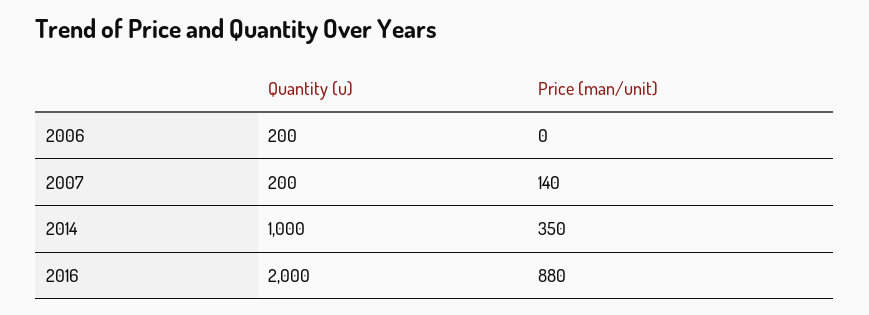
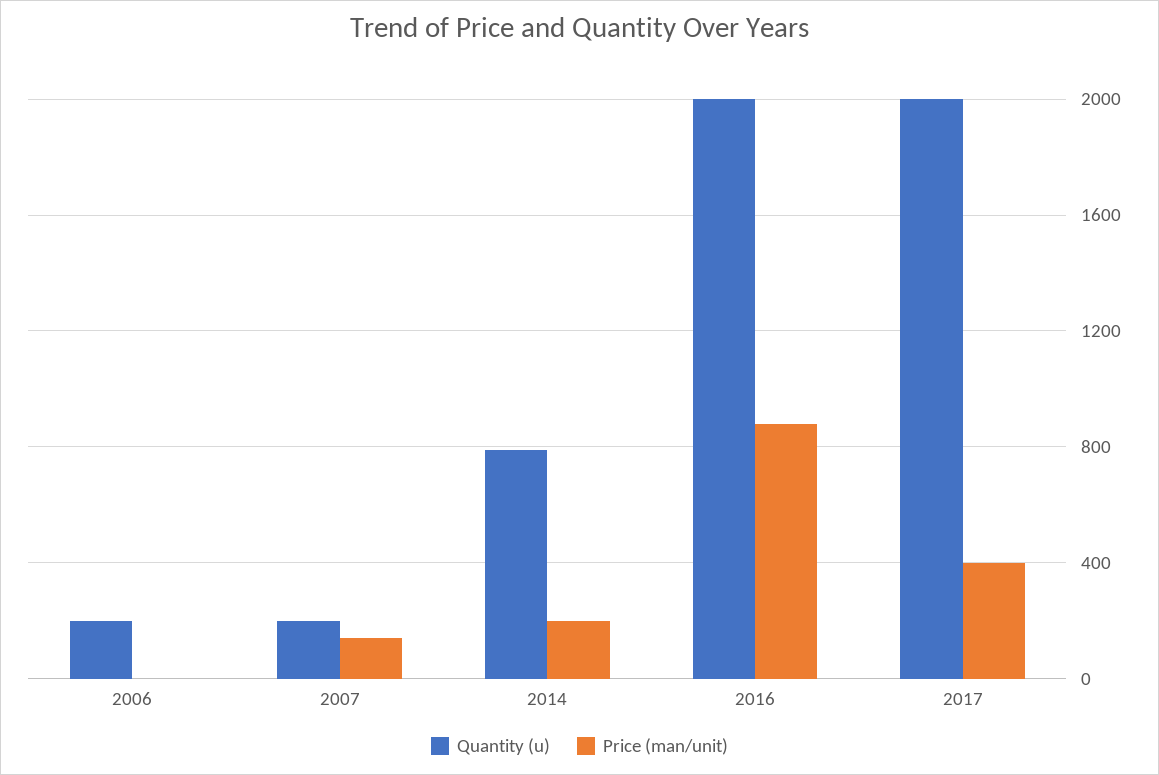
Quantity (u), 2014: 1000 -> 800
Price (man/unit), 2014: 350 -> 200
Quantity (u), 2017: none -> 2000
Price (man/unit), 2017: none -> 400

